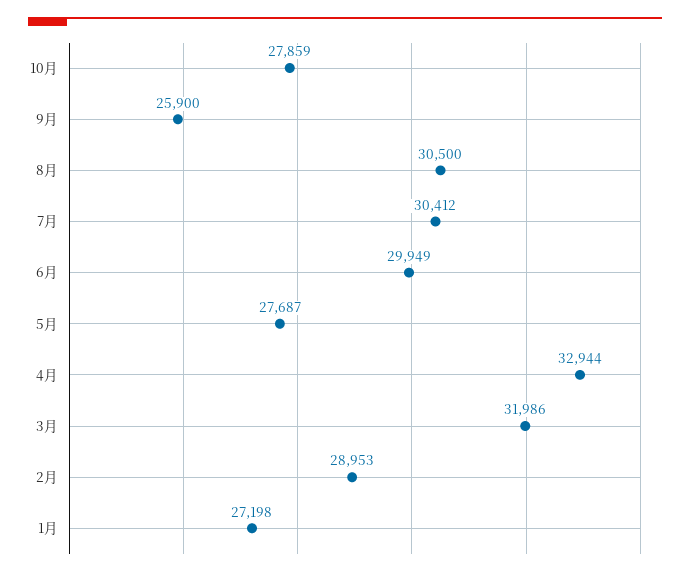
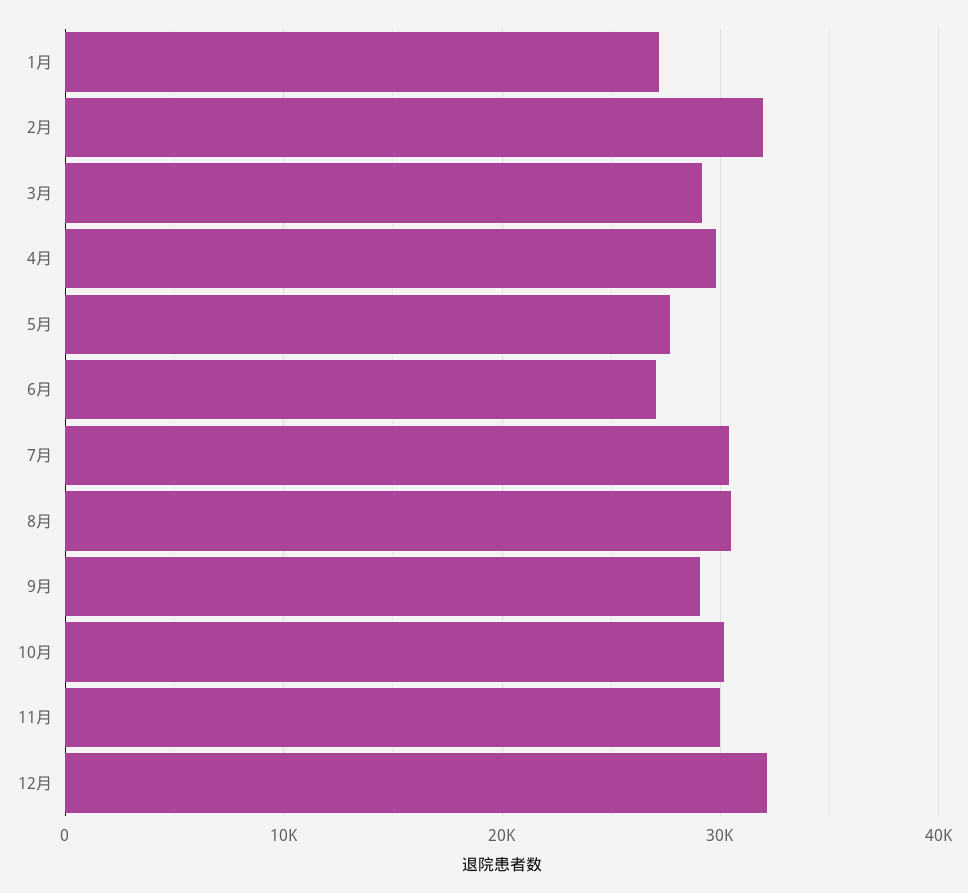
10月: 27859 -> 30000
9月: 25900 -> 29000
6月: 29949 -> 27000
4月: 32944 -> 30000
3月: 31986 -> 29000
2月: 28953 -> 32000
11月: none -> 30000
12月: none -> 32000

